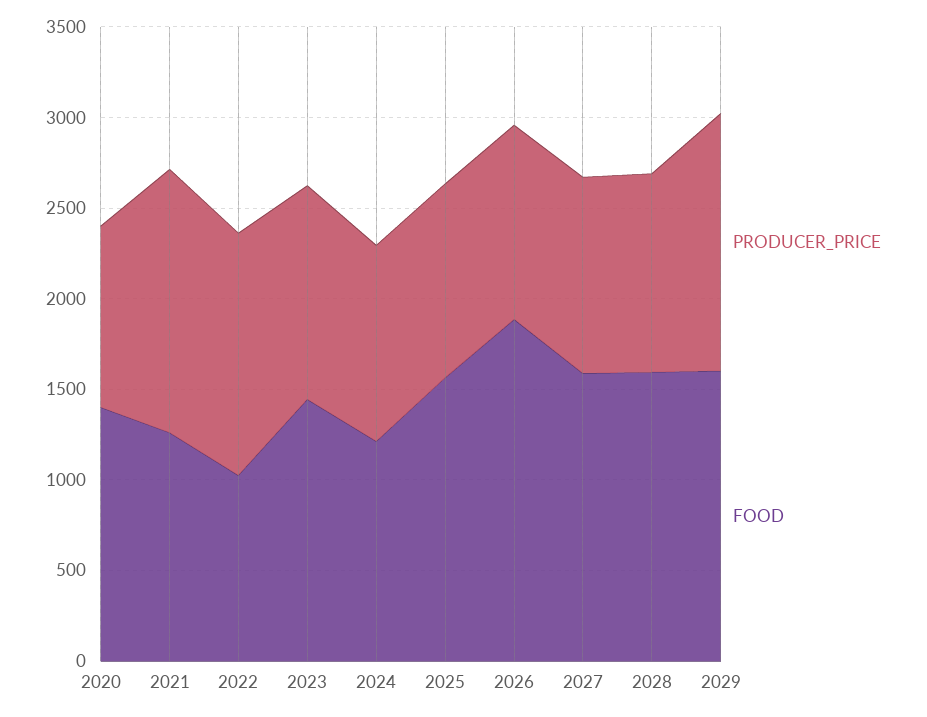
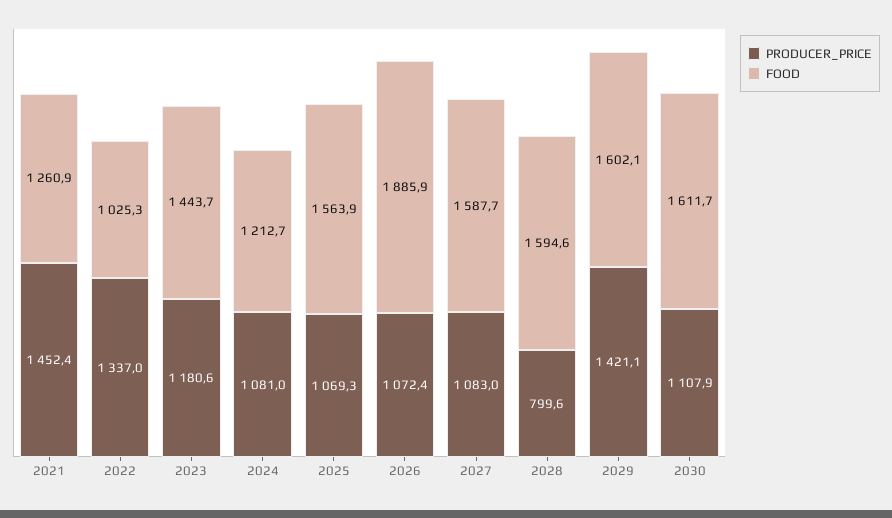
PRODUCER_PRICE, 2020: 1000 -> none
FOOD, 2020: 1400 -> none
PRODUCER_PRICE, 2028: 1100 -> 799.6
PRODUCER_PRICE, 2030: none -> 1107.9
FOOD, 2030: none -> 1611.7

